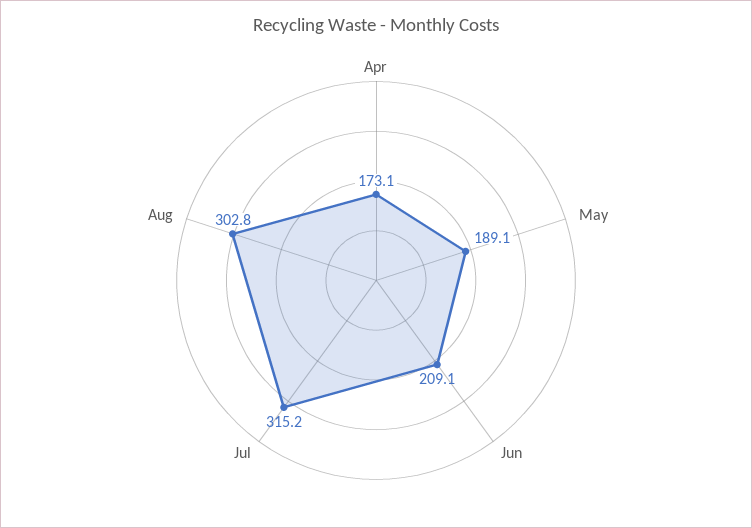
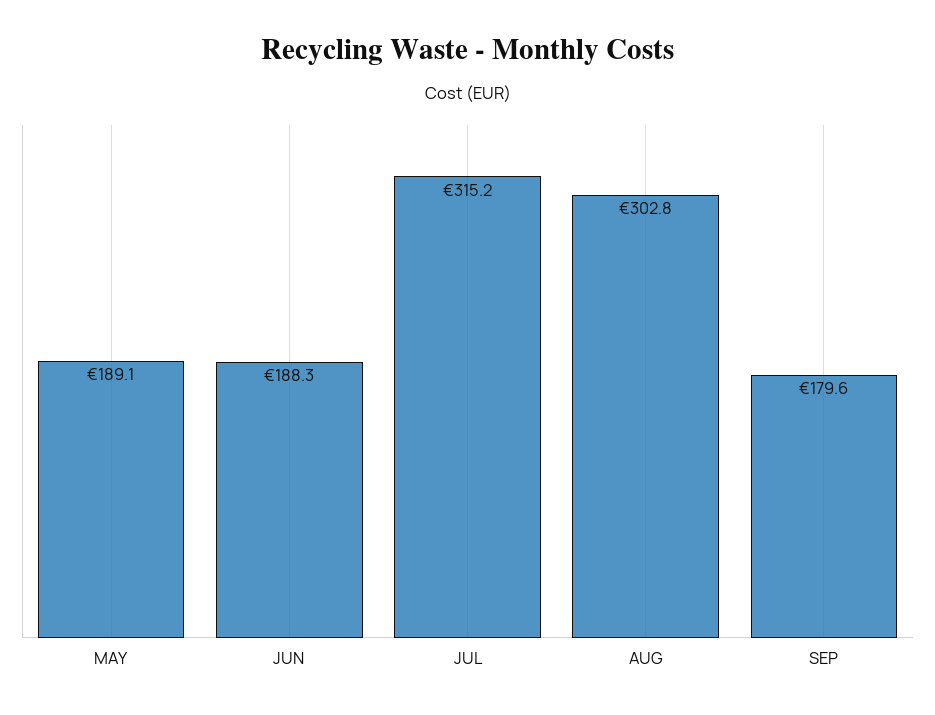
Apr: 173.1 -> none
Jun: 209.1 -> 188.3
SEP: none -> 179.6

